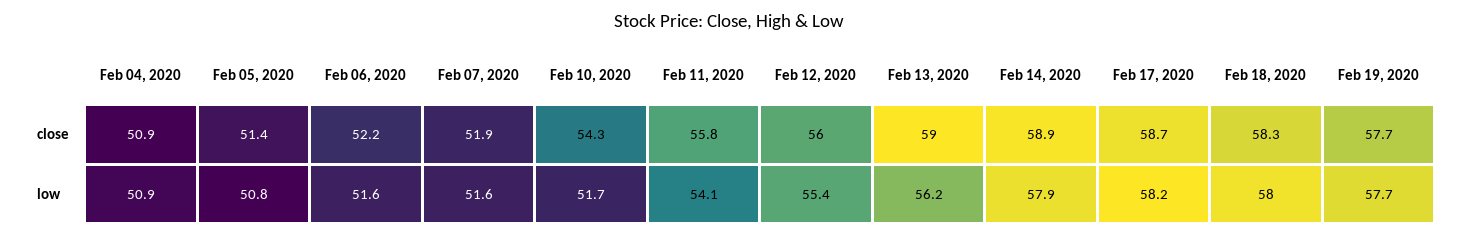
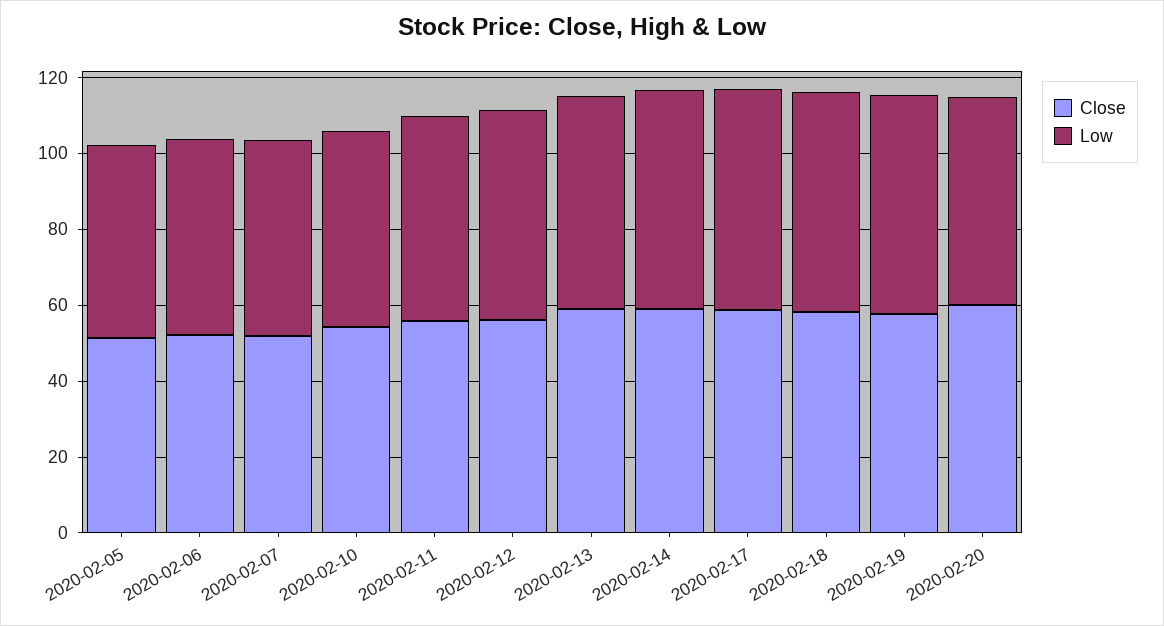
close, Feb 04, 2020: 50.9 -> none
low, Feb 04, 2020: 50.9 -> none
close, 2020-02-20: none -> 60
low, 2020-02-20: none -> 55

